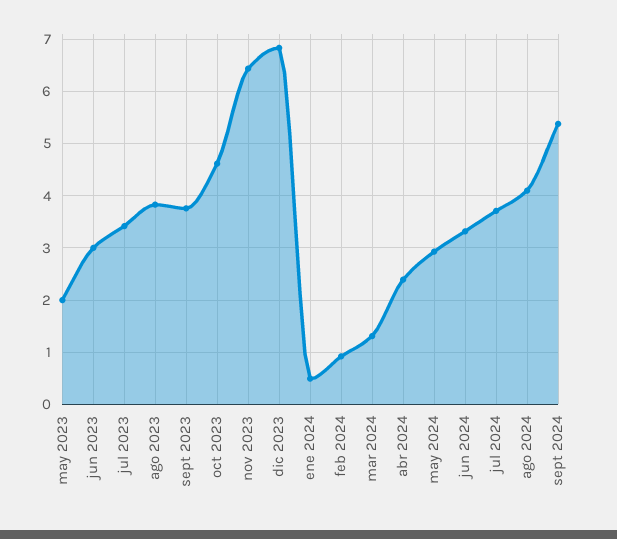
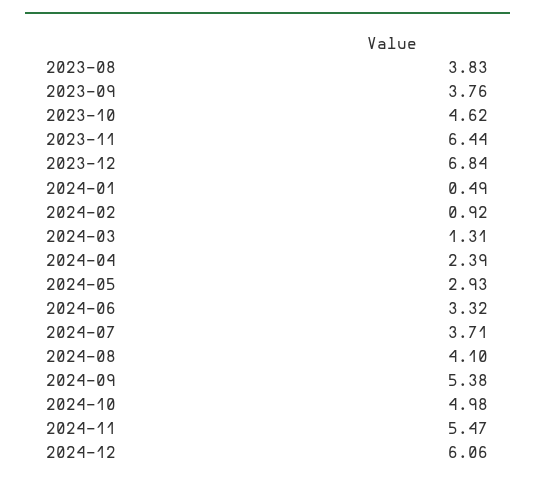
may 2023: 2 -> none
jun 2023: 3 -> none
jul 2023: 3.4 -> none
2024-10: none -> 4.98
2024-11: none -> 5.47
2024-12: none -> 6.06

